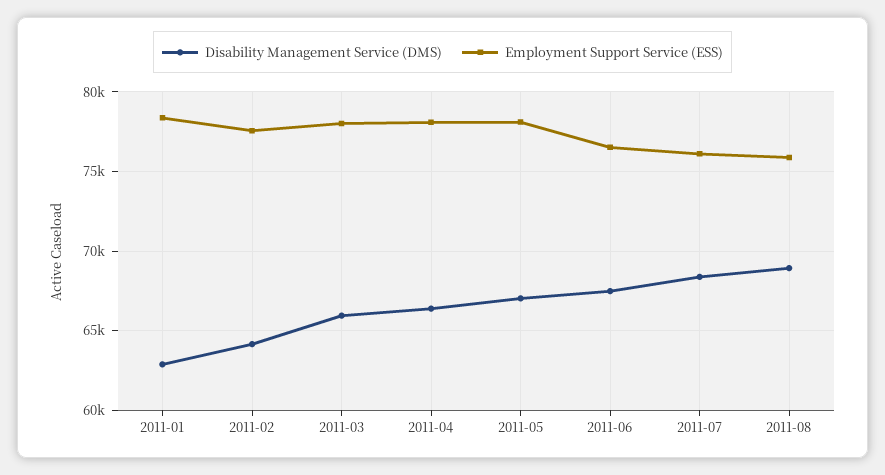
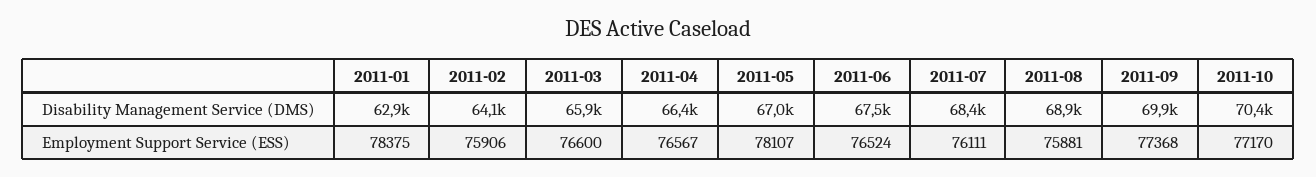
Employment Support Service (ESS), 2011-02: 77500 -> 75906
Employment Support Service (ESS), 2011-03: 78000 -> 76600
Employment Support Service (ESS), 2011-04: 78000 -> 76567
Disability Management Service (DMS), 2011-09: none -> 69900
Disability Management Service (DMS), 2011-10: none -> 70400
Employment Support Service (ESS), 2011-09: none -> 77368
Employment Support Service (ESS), 2011-10: none -> 77170

